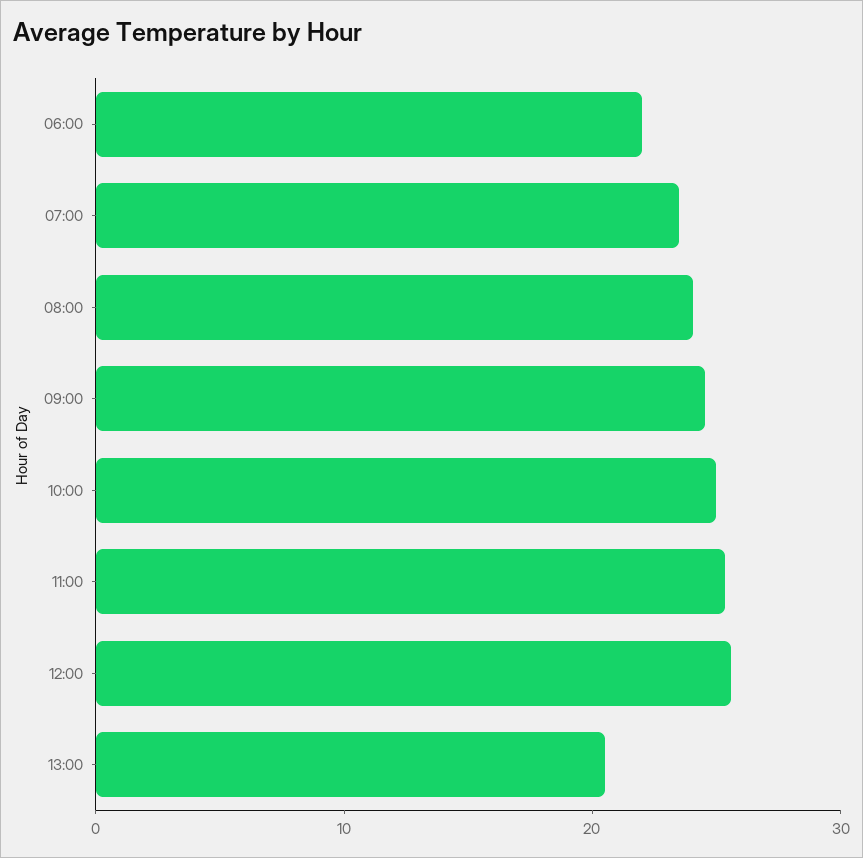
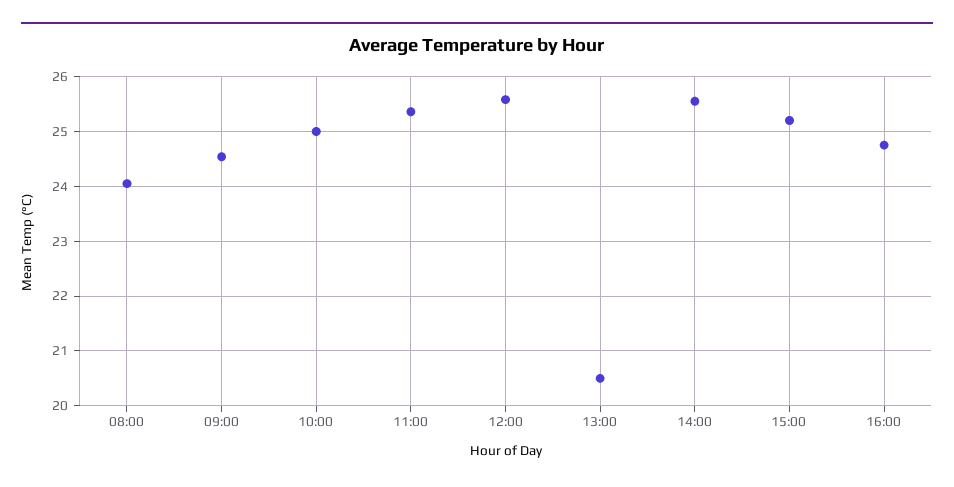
06:00: 22 -> none
07:00: 24 -> none
14:00: none -> 25.6
15:00: none -> 25.2
16:00: none -> 24.8

